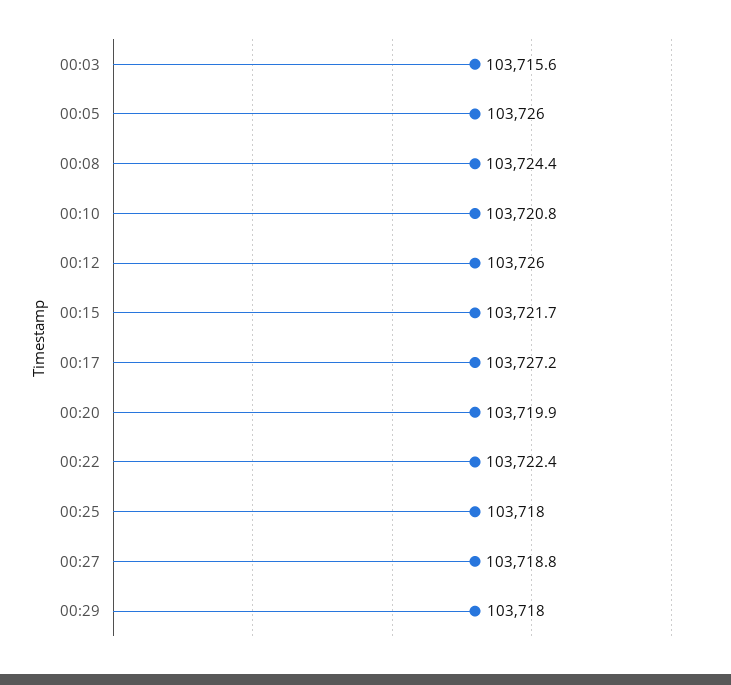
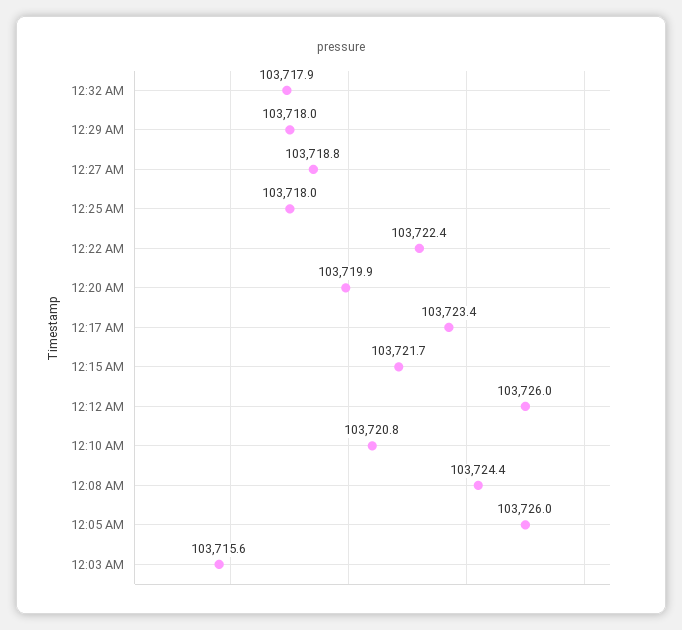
00:17: 103727.2 -> 103723.4
12:32 AM: none -> 103717.9

